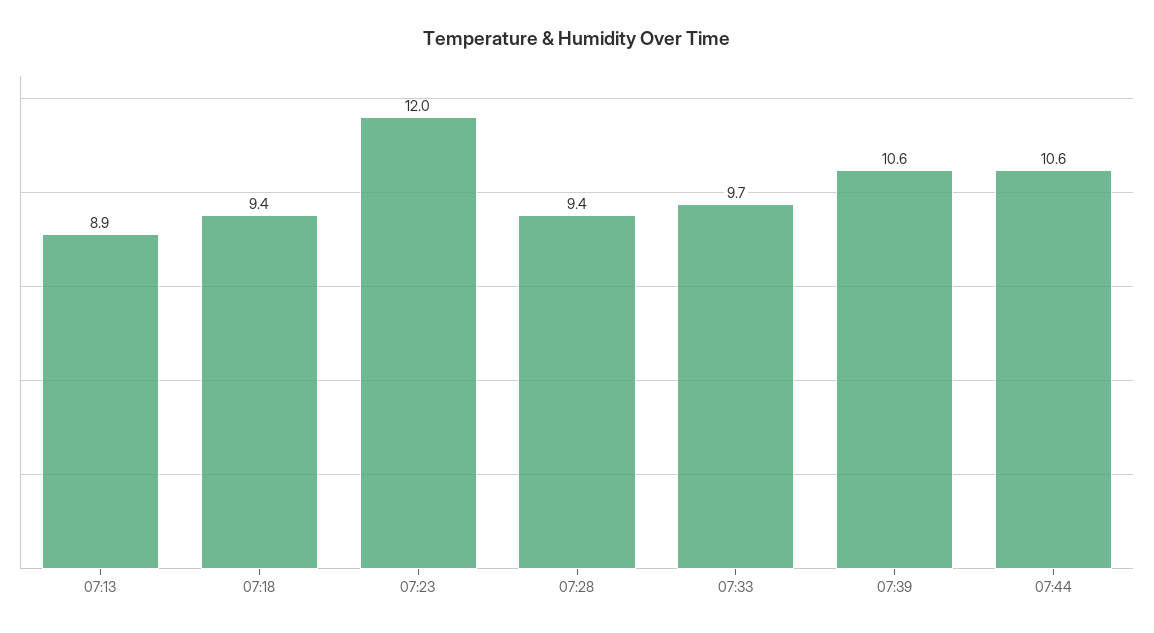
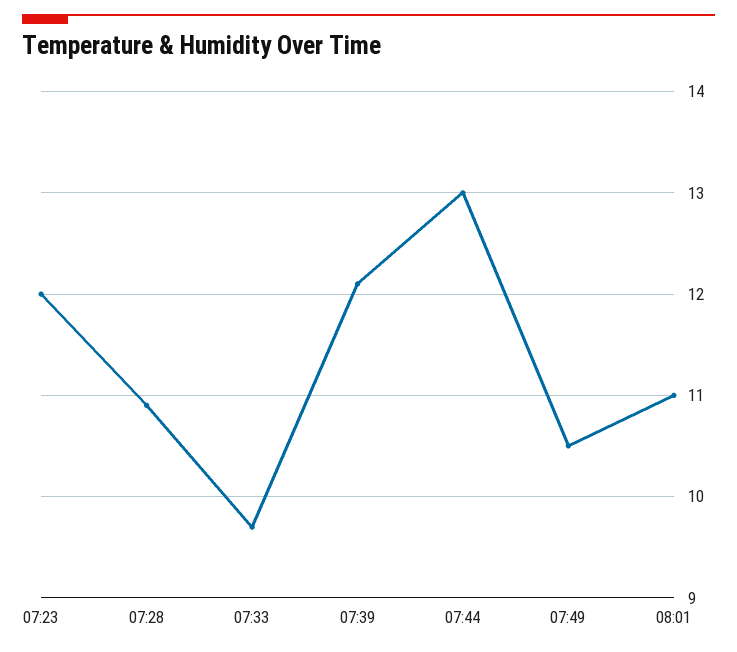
07:13: 8.9 -> none
07:18: 9.4 -> none
07:28: 9.4 -> 10.9
07:39: 10.6 -> 12.1
07:44: 10.6 -> 13
07:49: none -> 10.5
08:01: none -> 11

